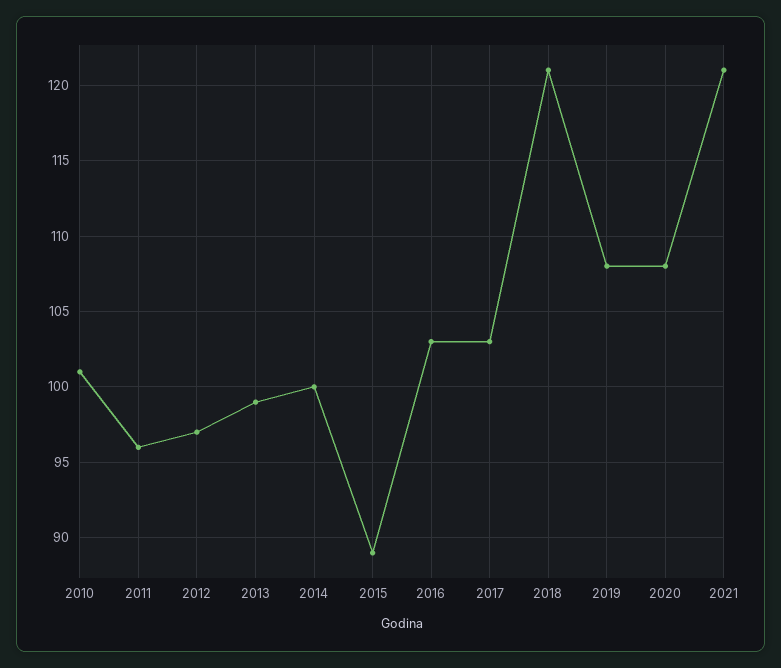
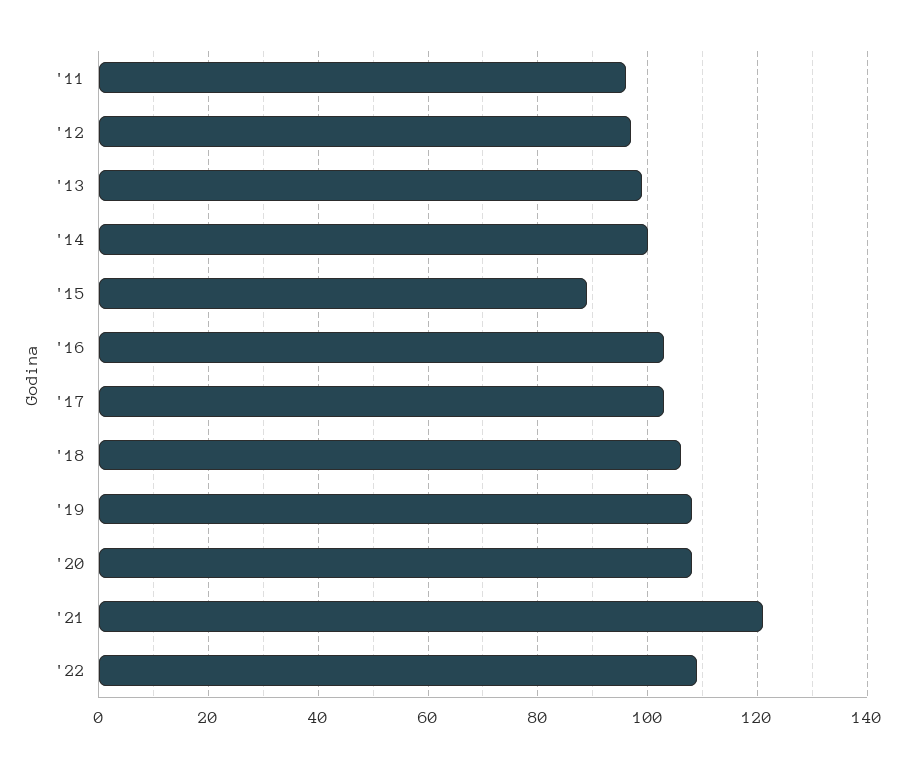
2010: 101 -> none
2018: 121 -> 105
'22: none -> 110

